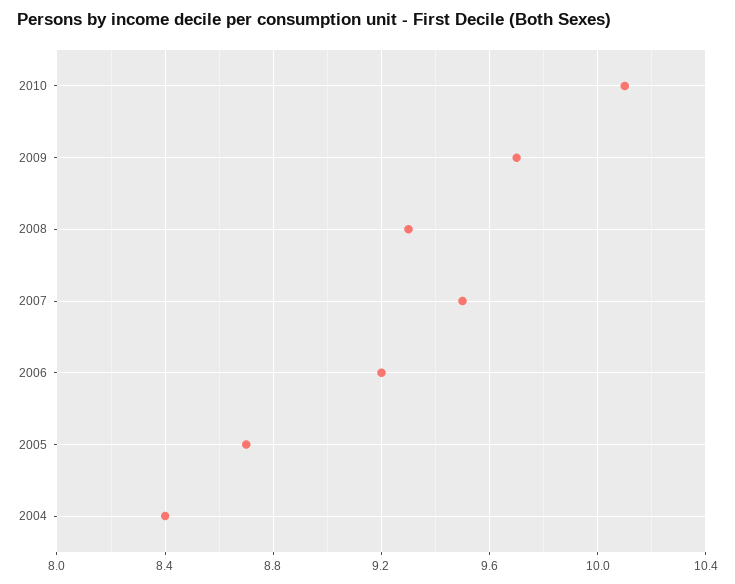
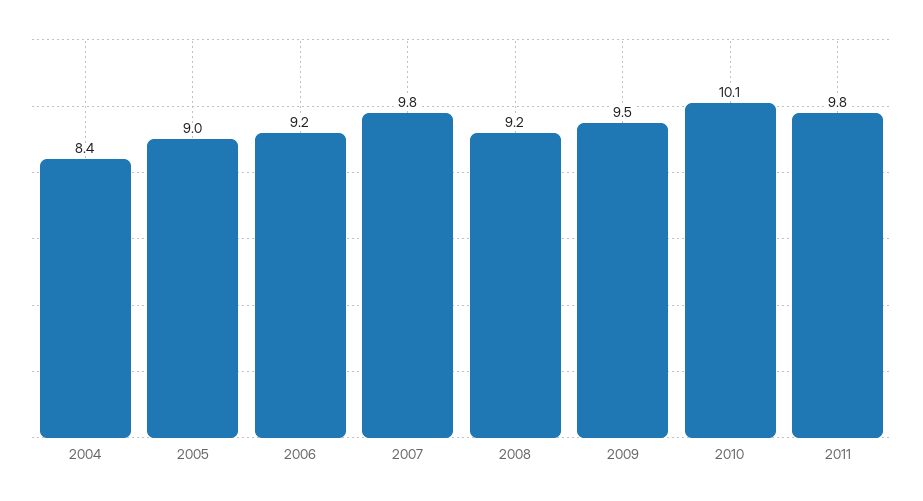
2009: 9.7 -> 9.5
2008: 9.3 -> 9.2
2007: 9.5 -> 9.8
2005: 8.7 -> 9
2011: none -> 9.8

